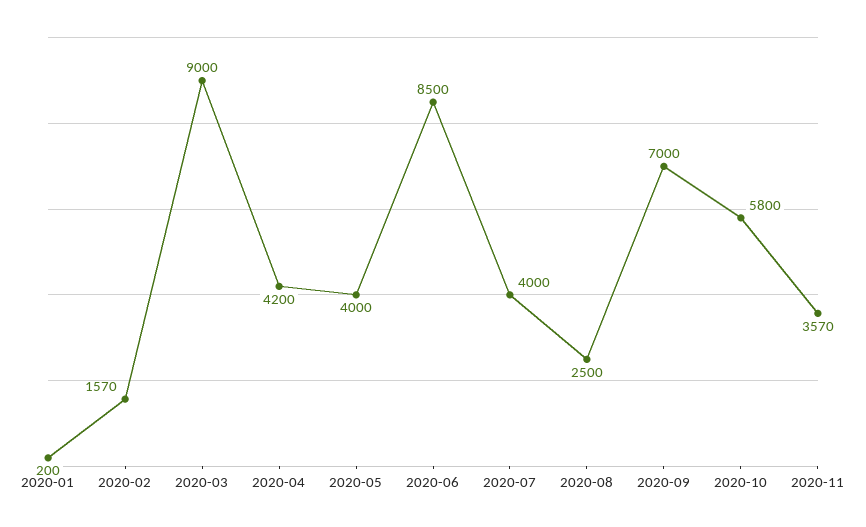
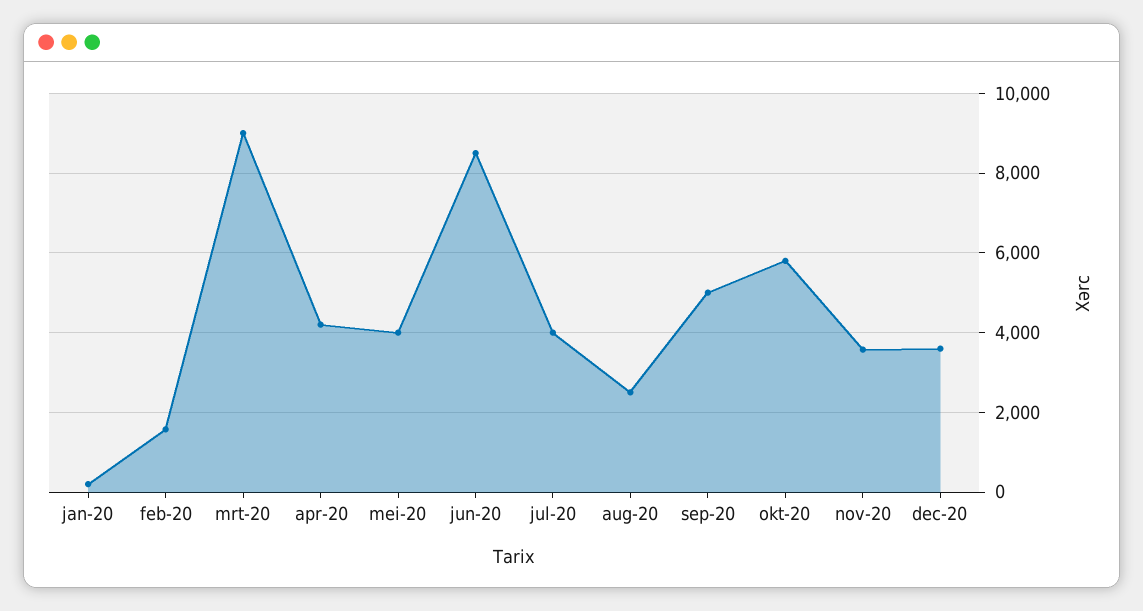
2020-09: 7000 -> 5000
dec-20: none -> 3600

